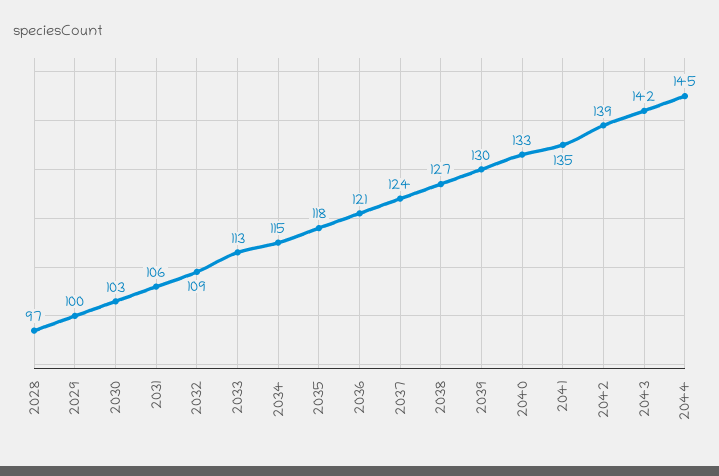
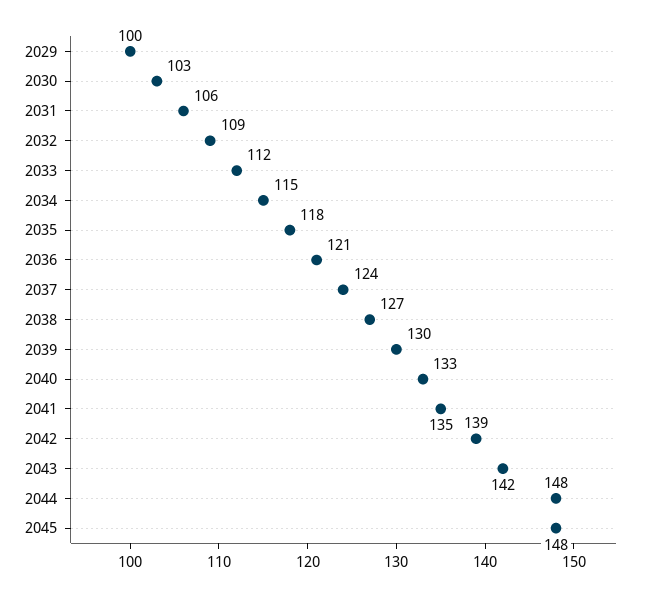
2028: 97 -> none
2033: 113 -> 112
2044: 145 -> 148
2045: none -> 148

